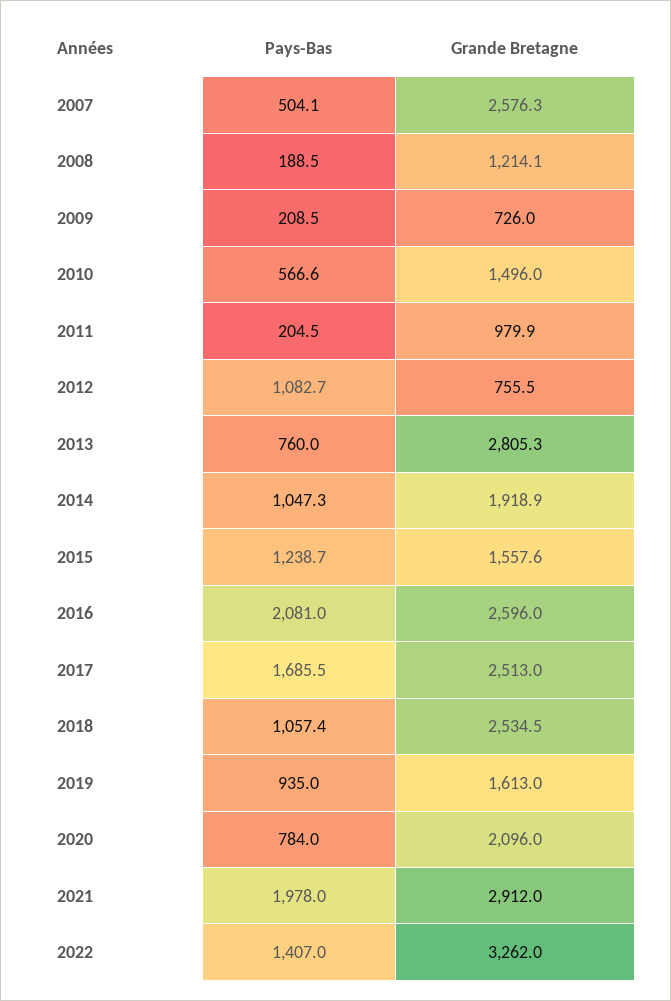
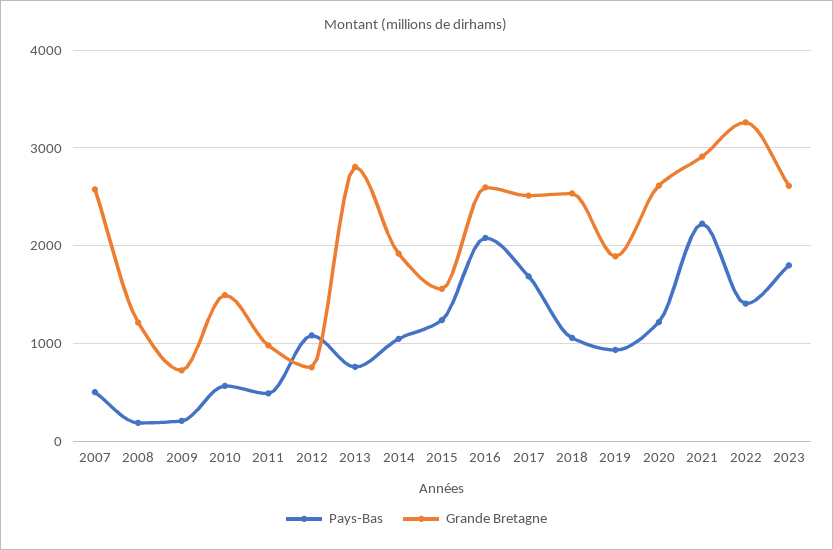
Pays-Bas, 2011: 204.5 -> 500
Grande Bretagne, 2019: 1613 -> 1900
Pays-Bas, 2020: 784 -> 1200
Grande Bretagne, 2020: 2096 -> 2600
Pays-Bas, 2021: 1978 -> 2200
Pays-Bas, 2023: none -> 1800
Grande Bretagne, 2023: none -> 2600

